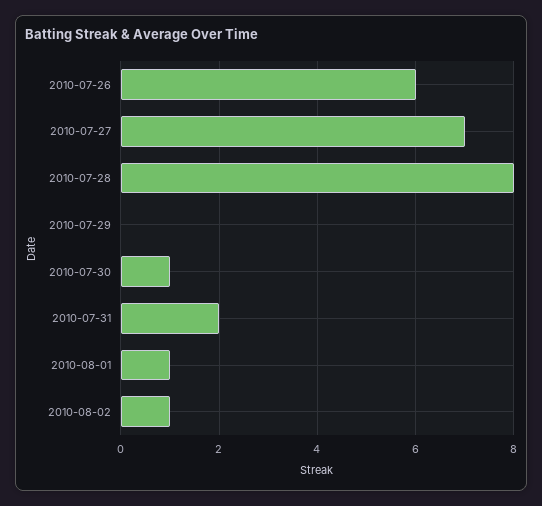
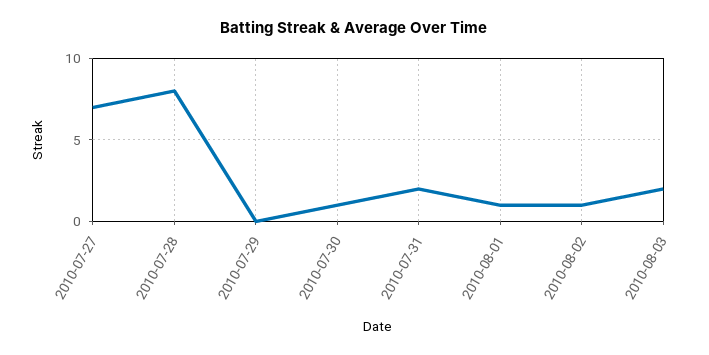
2010-07-26: 6 -> none
2010-08-03: none -> 2

